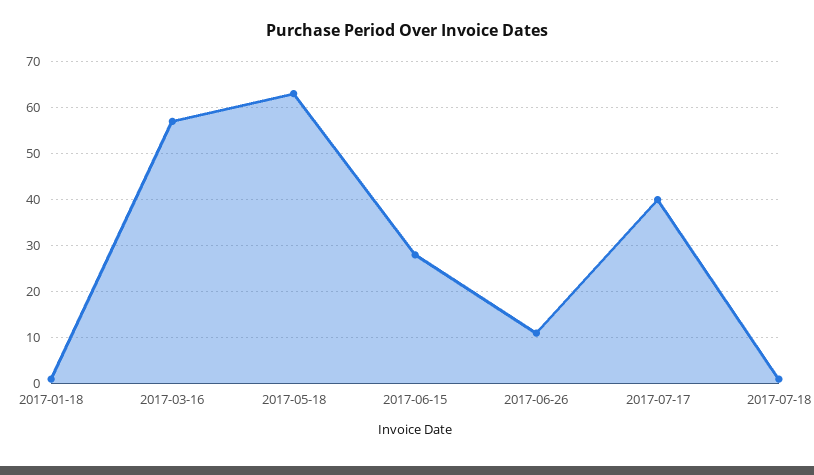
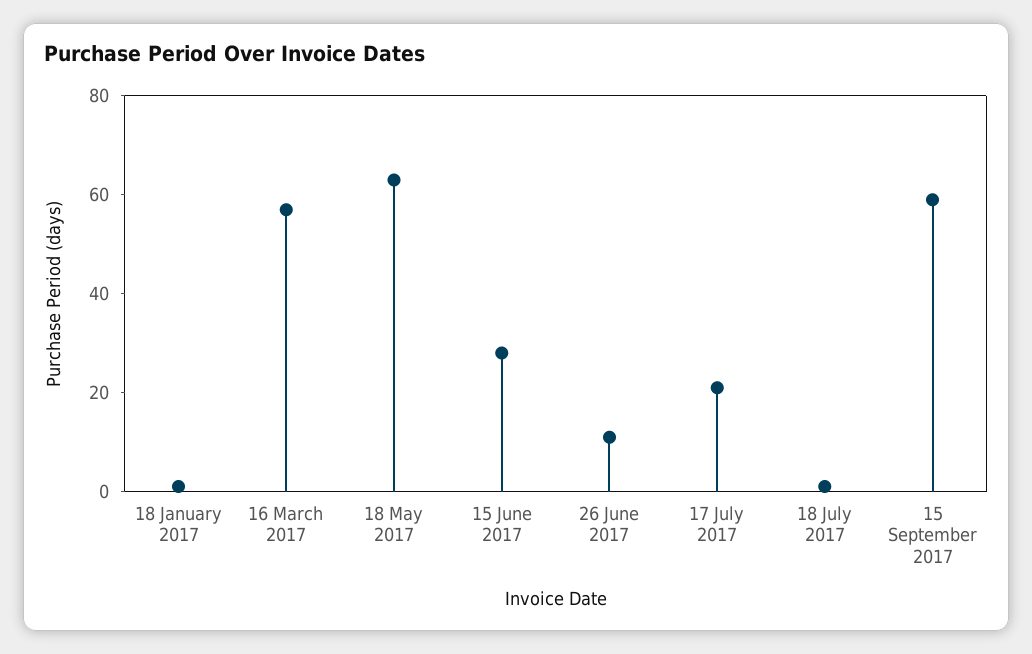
2017-07-17: 40 -> 20
15 September 2017: none -> 60

